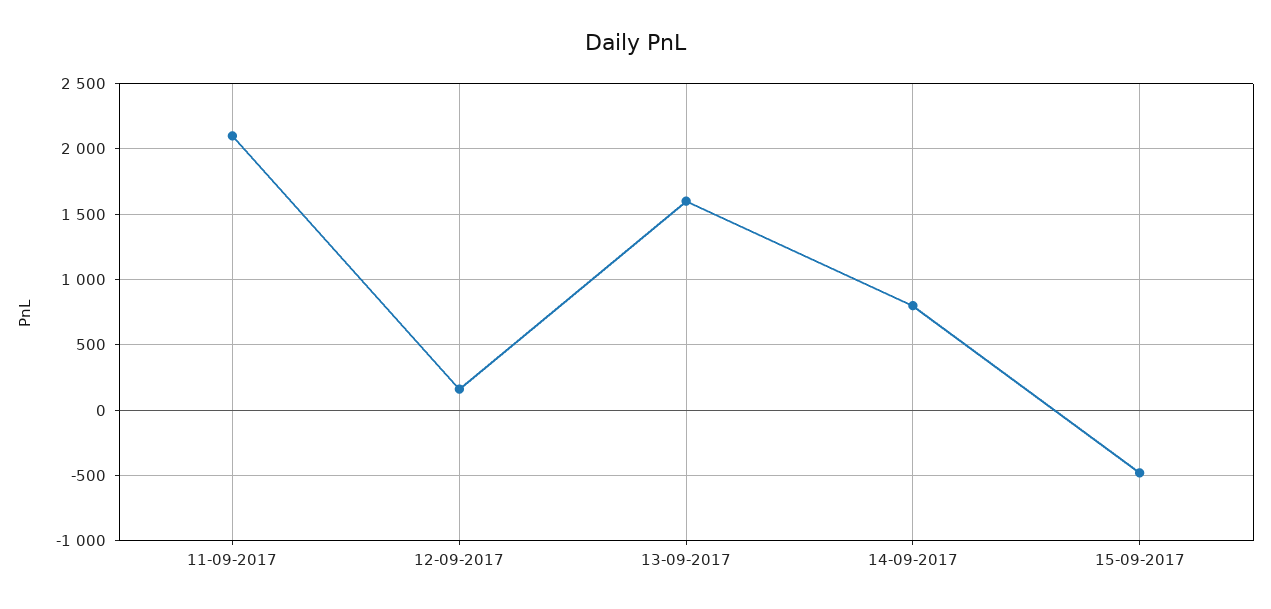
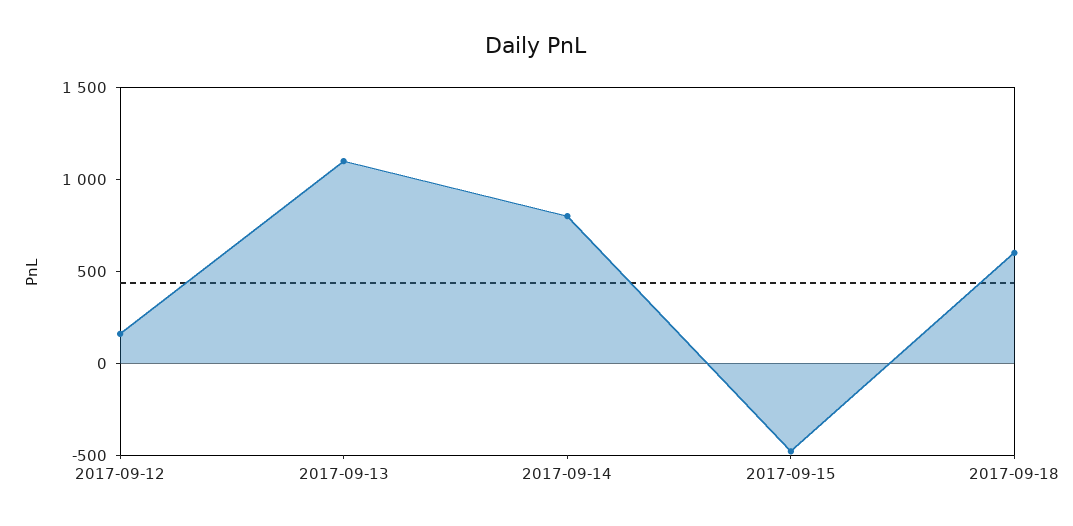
11-09-2017: 2100 -> none
13-09-2017: 1600 -> 1100
2017-09-18: none -> 600

